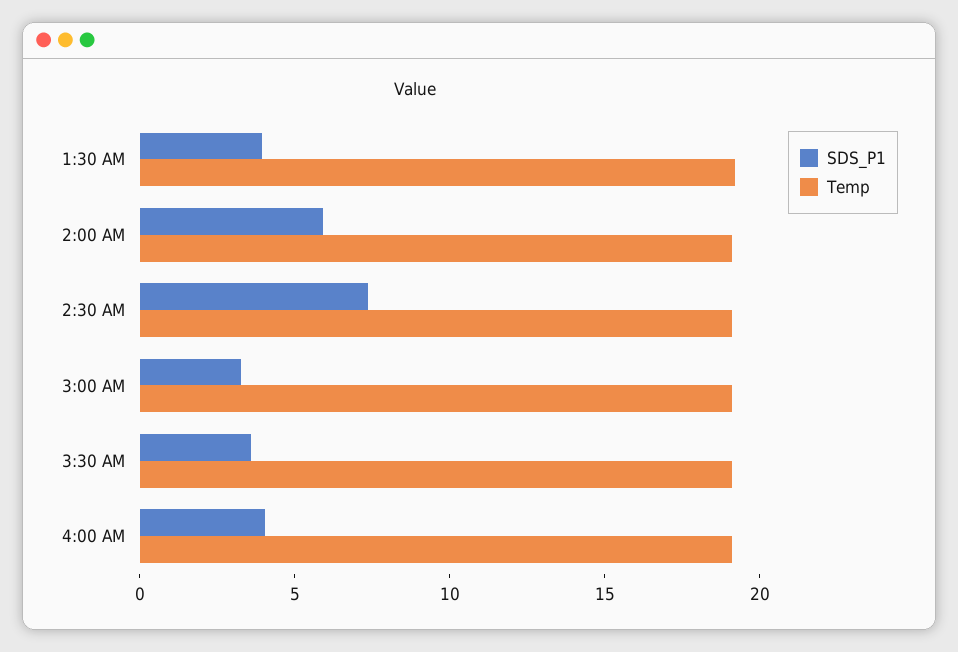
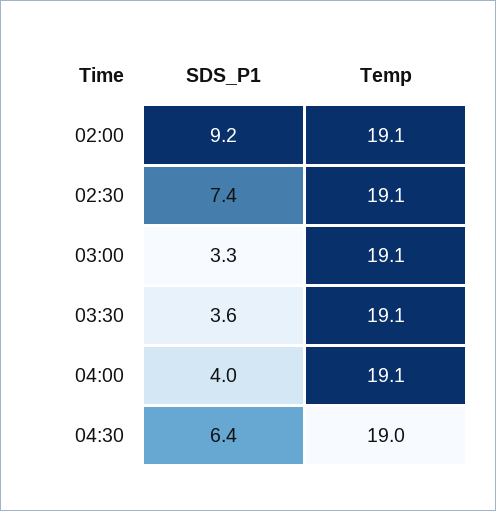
SDS_P1, 1:30 AM: 4 -> none
Temp, 1:30 AM: 19 -> none
SDS_P1, 2:00 AM: 6 -> 9.2
SDS_P1, 04:30: none -> 6.4
Temp, 04:30: none -> 19

